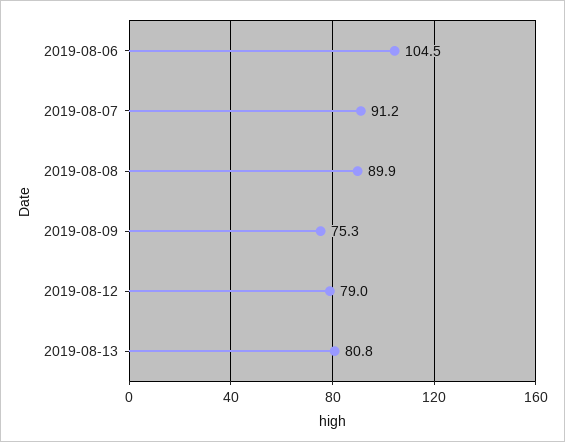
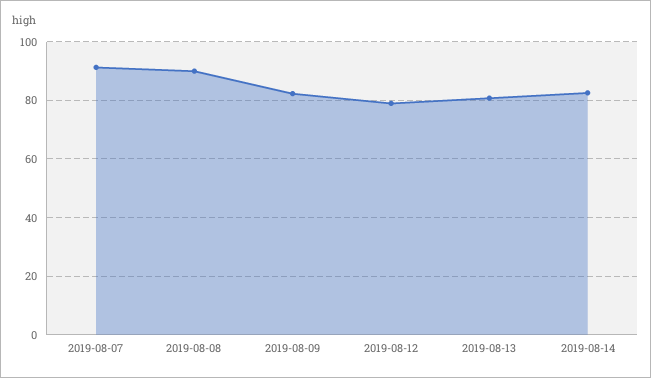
2019-08-06: 104.5 -> none
2019-08-09: 75.3 -> 82.5
2019-08-14: none -> 82.5

